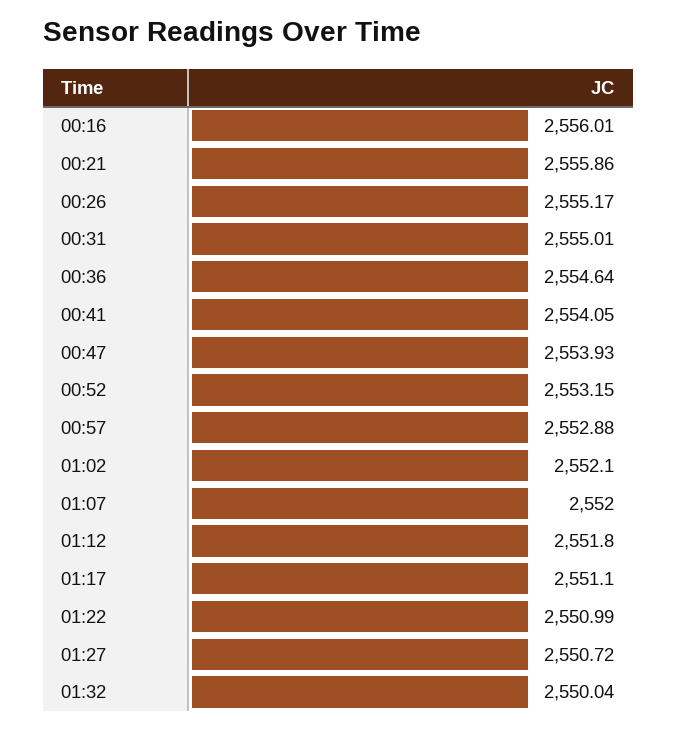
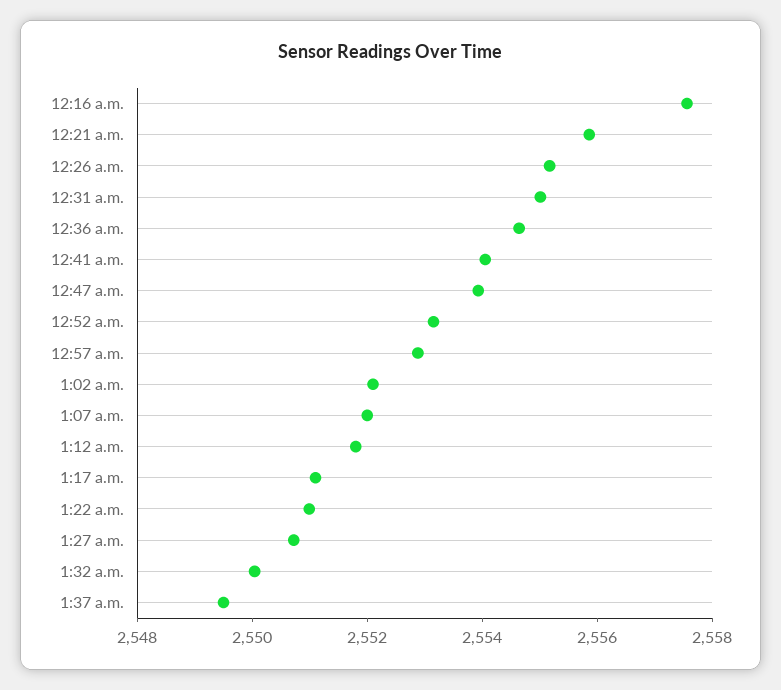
00:16: 2556.01 -> 2557.5
1:37 a.m.: none -> 2549.5

